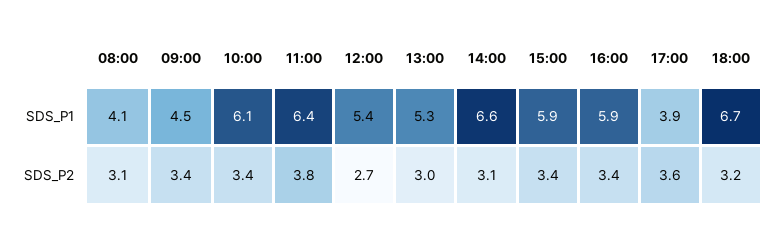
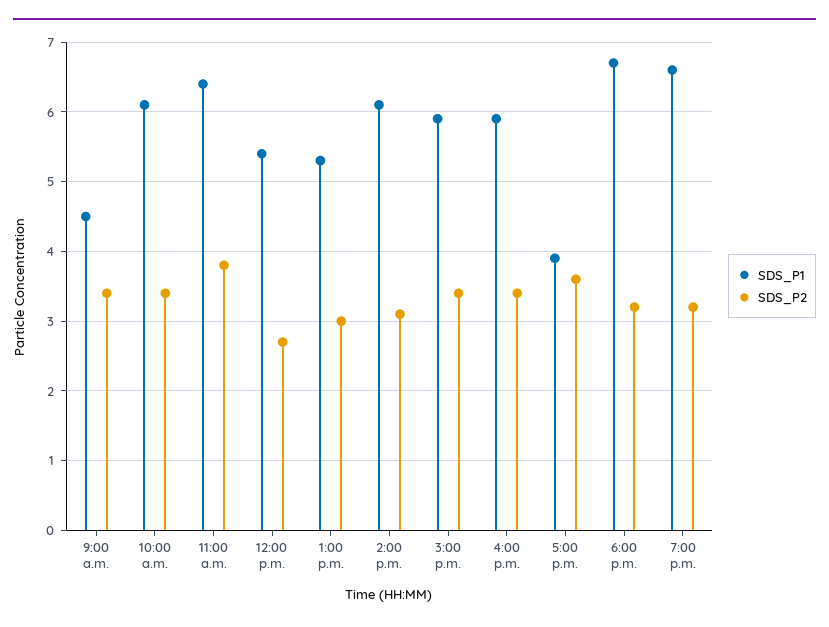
SDS_P1, 08:00: 4.1 -> none
SDS_P1, 14:00: 6.6 -> 6.1
SDS_P2, 08:00: 3.1 -> none
SDS_P1, 7:00 p.m.: none -> 6.6
SDS_P2, 7:00 p.m.: none -> 3.2

